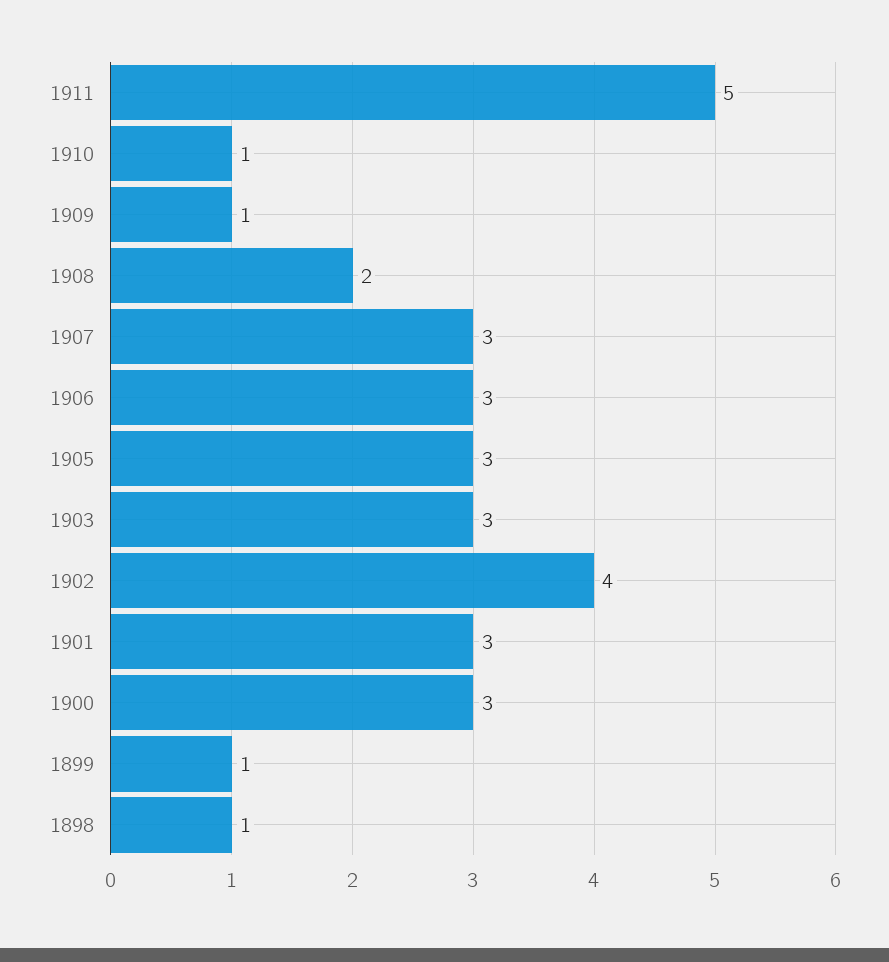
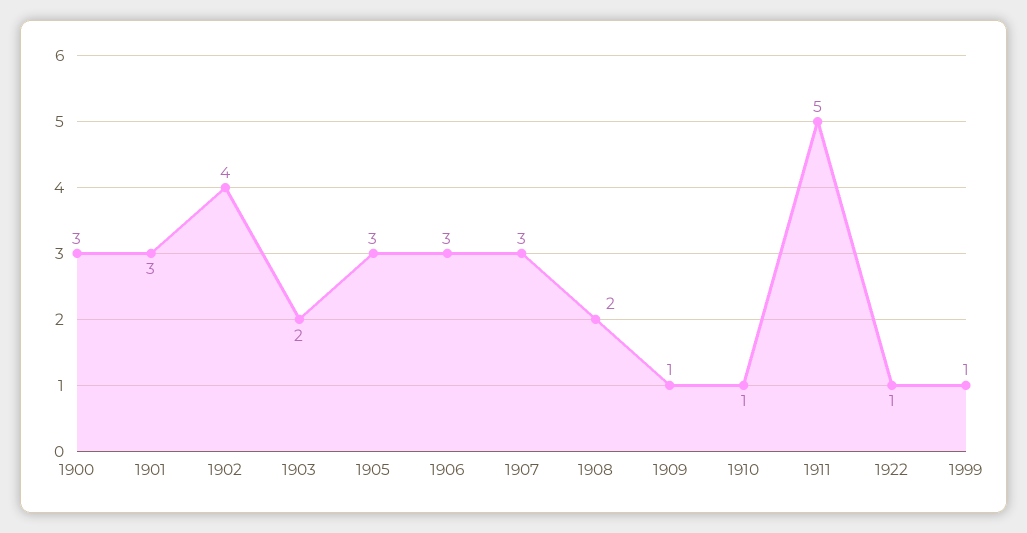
1903: 3 -> 2
1899: 1 -> none
1898: 1 -> none
1922: none -> 1
1999: none -> 1

